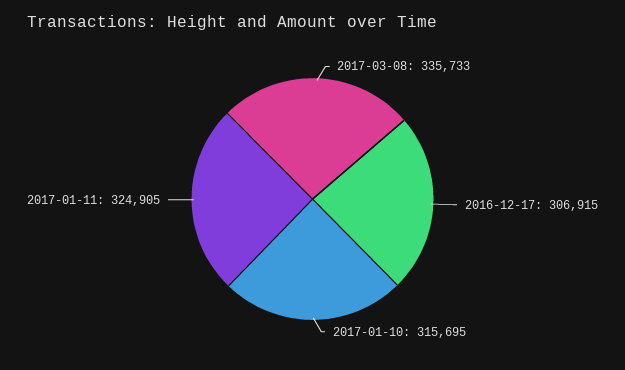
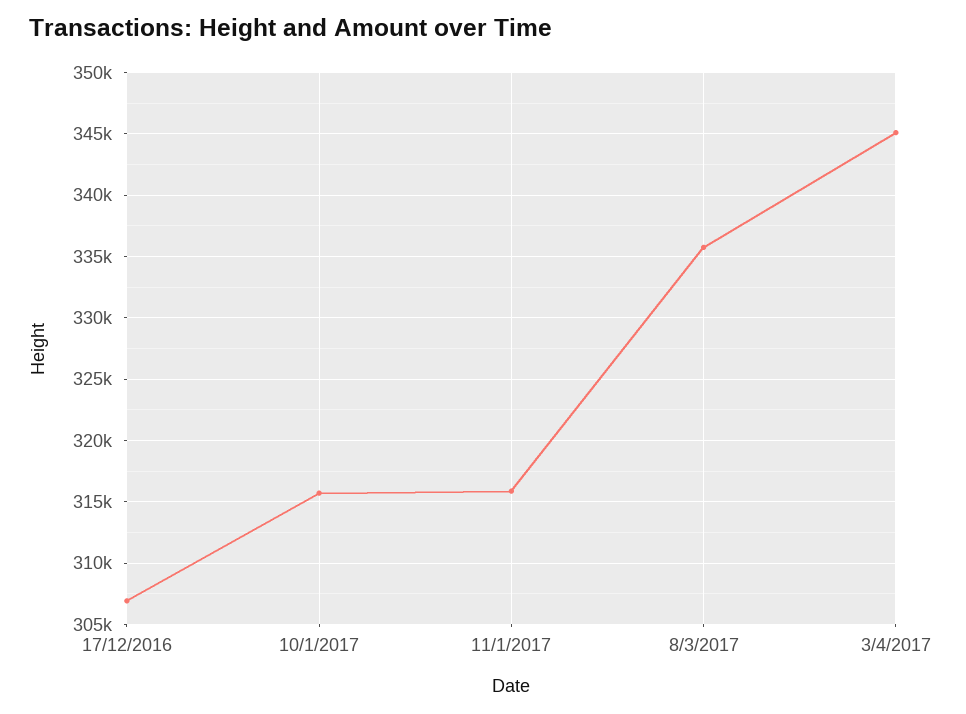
2017-01-11: 324905 -> 316000
3/4/2017: none -> 345000

